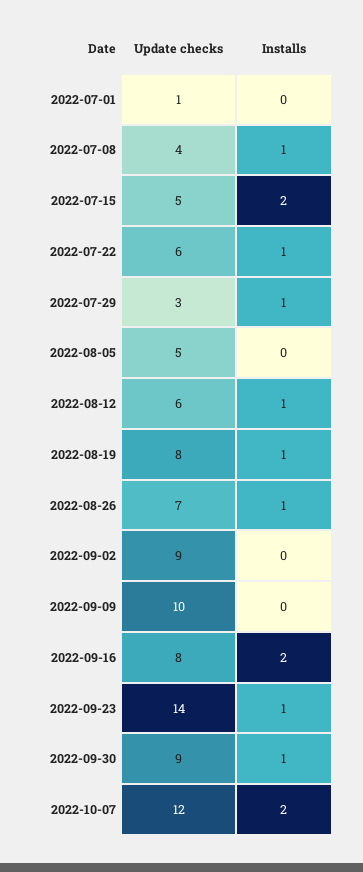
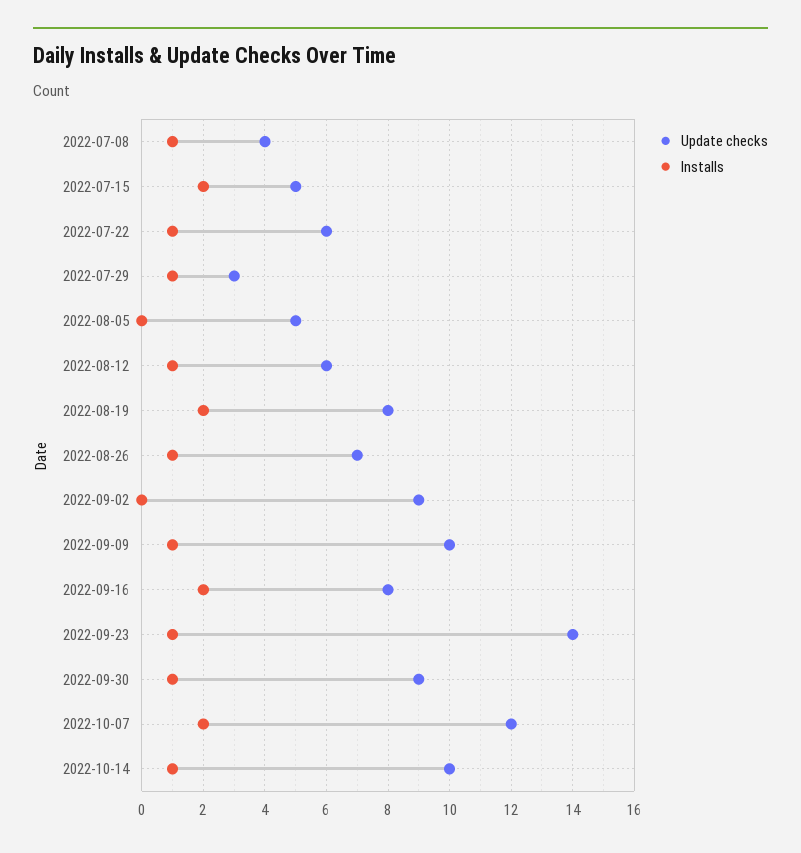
Update checks, 2022-07-01: 1 -> none
Installs, 2022-07-01: 0 -> none
Installs, 2022-08-19: 1 -> 2
Installs, 2022-09-09: 0 -> 1
Update checks, 2022-10-14: none -> 10
Installs, 2022-10-14: none -> 1

